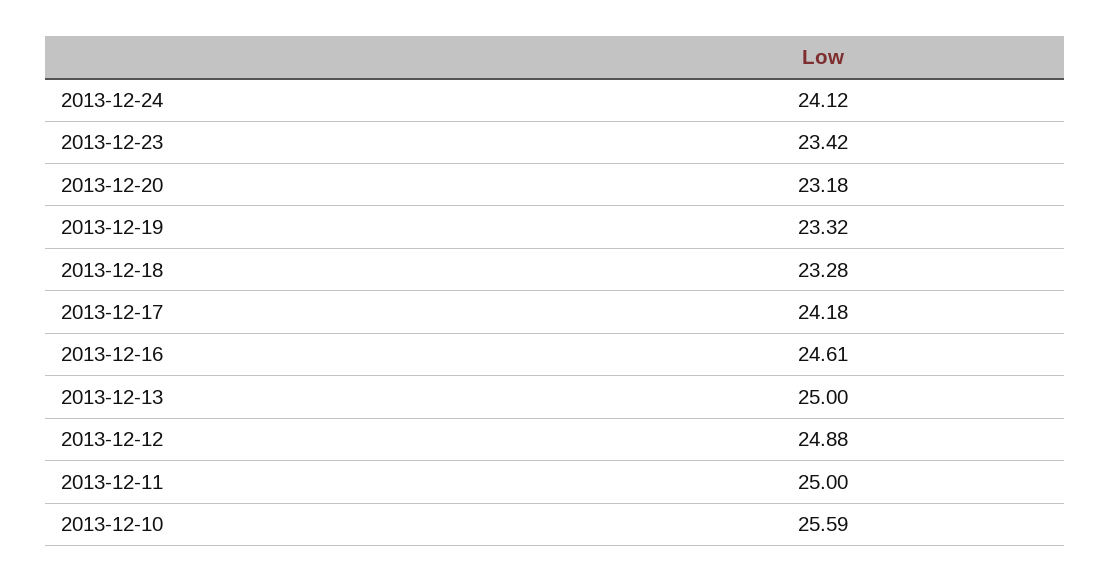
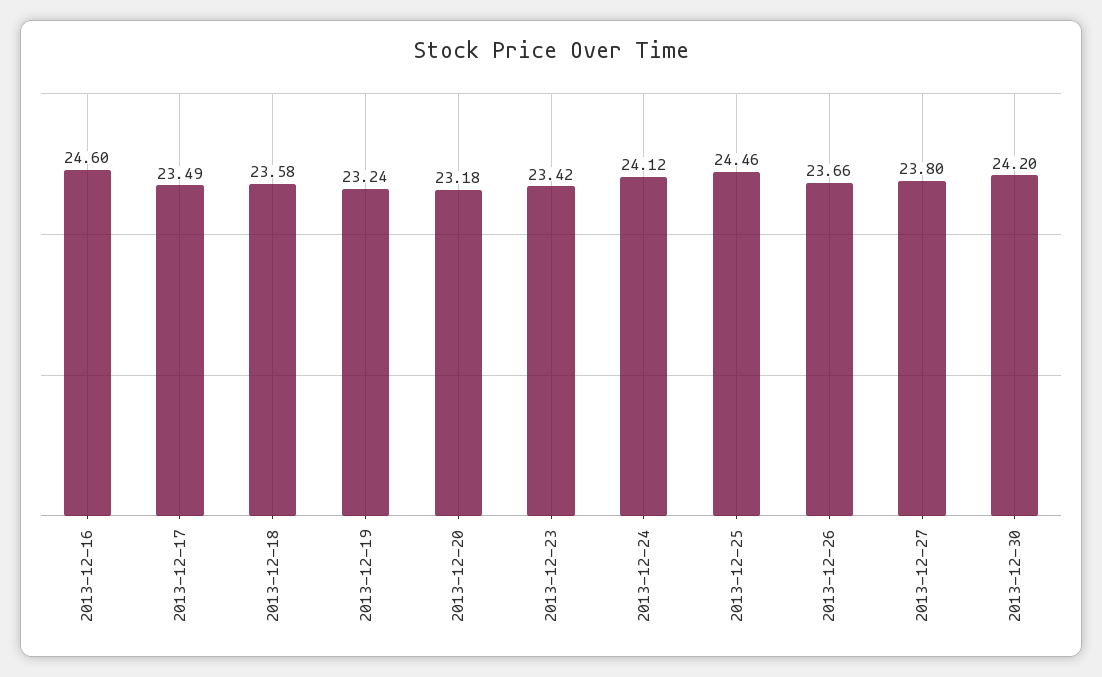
2013-12-19: 23.32 -> 23.24
2013-12-18: 23.28 -> 23.58
2013-12-17: 24.18 -> 23.49
2013-12-16: 24.61 -> 24.6
2013-12-13: 25 -> none
2013-12-12: 24.88 -> none
2013-12-11: 25 -> none
2013-12-10: 25.59 -> none
2013-12-25: none -> 24.46
2013-12-26: none -> 23.66
2013-12-27: none -> 23.8
2013-12-30: none -> 24.2

